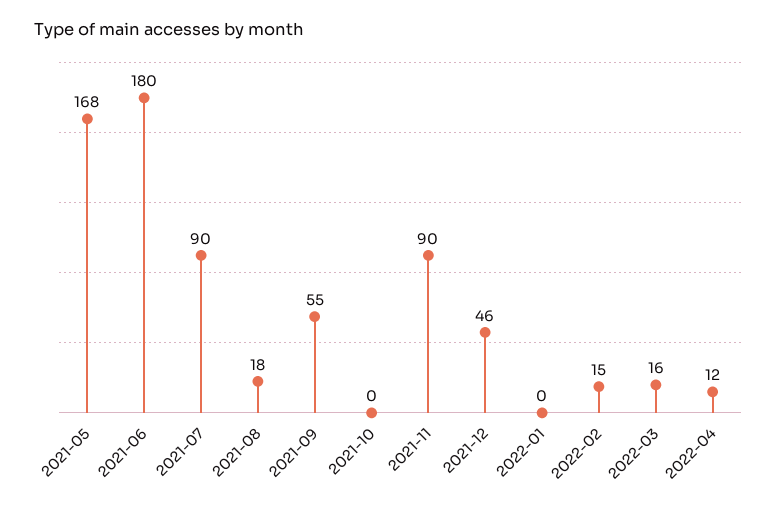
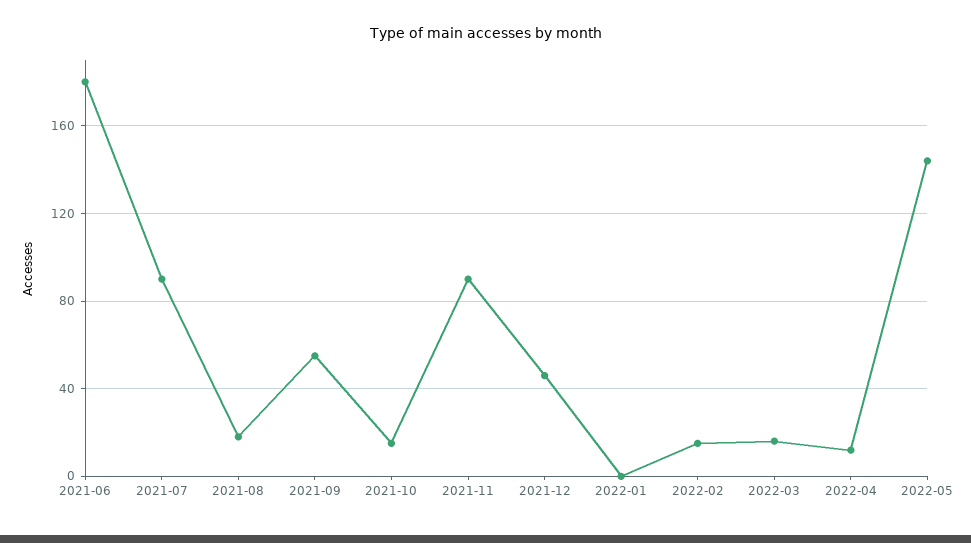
2021-05: 168 -> none
2021-10: 0 -> 15
2022-05: none -> 145

